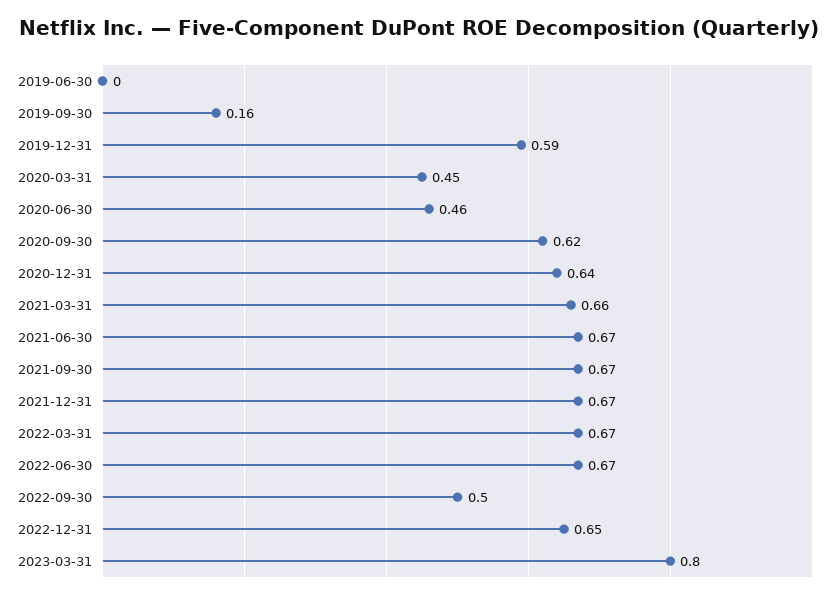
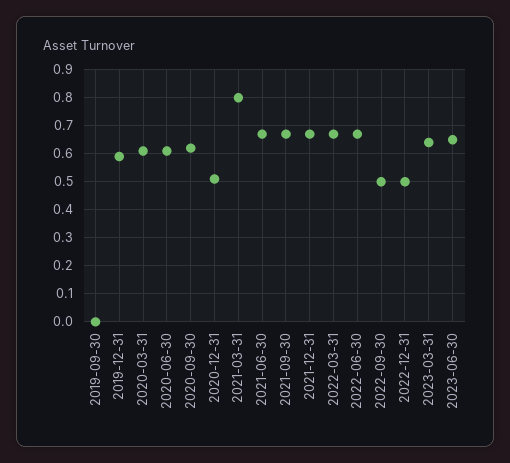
2019-06-30: 0 -> none
2019-09-30: 0.16 -> 0
2020-03-31: 0.45 -> 0.6
2020-06-30: 0.46 -> 0.6
2020-12-31: 0.64 -> 0.5
2021-03-31: 0.66 -> 0.8
2022-12-31: 0.65 -> 0.5
2023-03-31: 0.8 -> 0.65
2023-06-30: none -> 0.65

